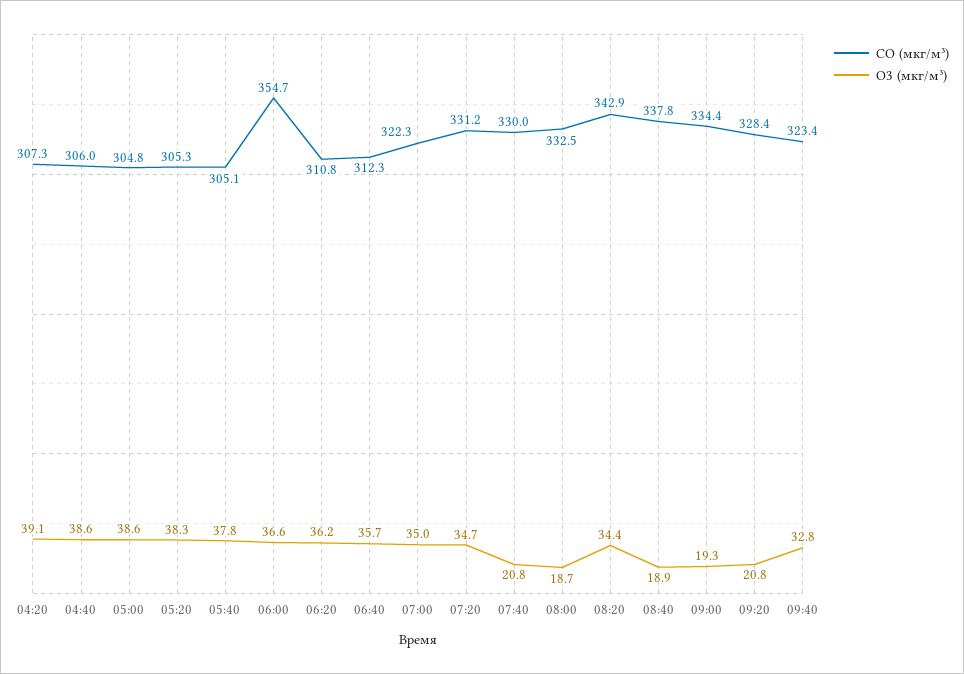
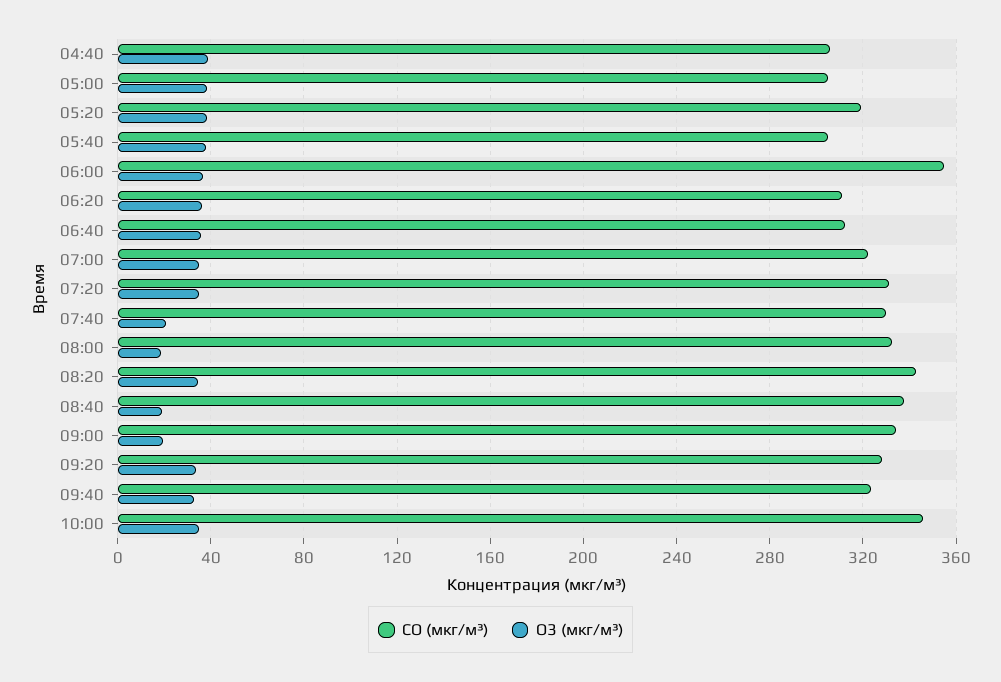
CO (мкг/м³), 04:20: 307.3 -> none
O3 (мкг/м³), 04:20: 39.1 -> none
CO (мкг/м³), 05:20: 305.3 -> 320
O3 (мкг/м³), 09:20: 20.8 -> 35
CO (мкг/м³), 10:00: none -> 345
O3 (мкг/м³), 10:00: none -> 35

